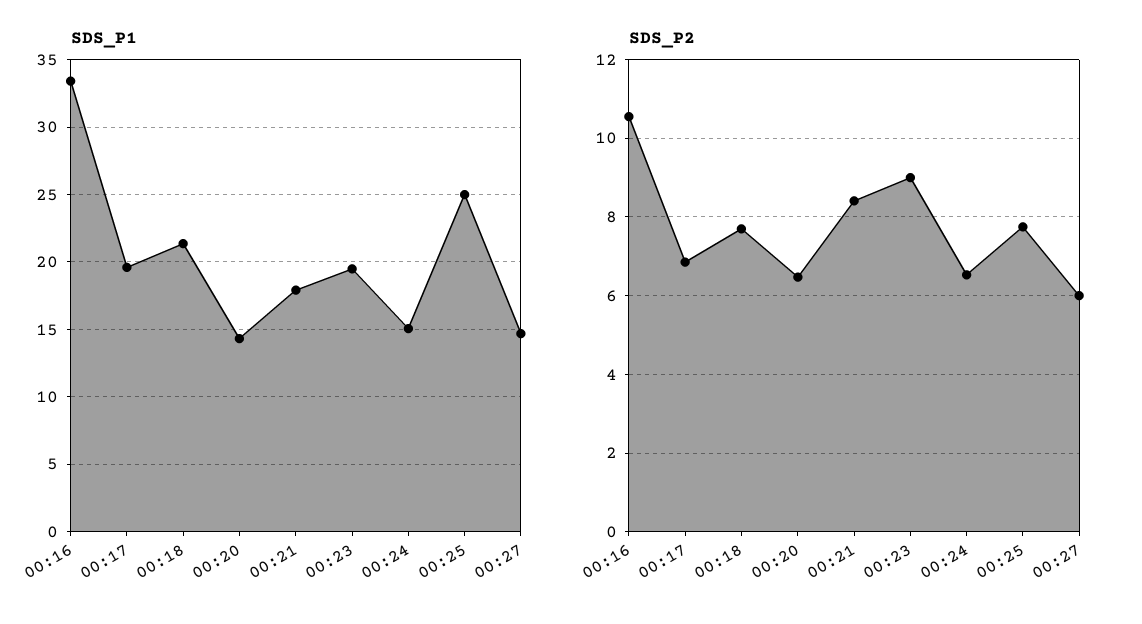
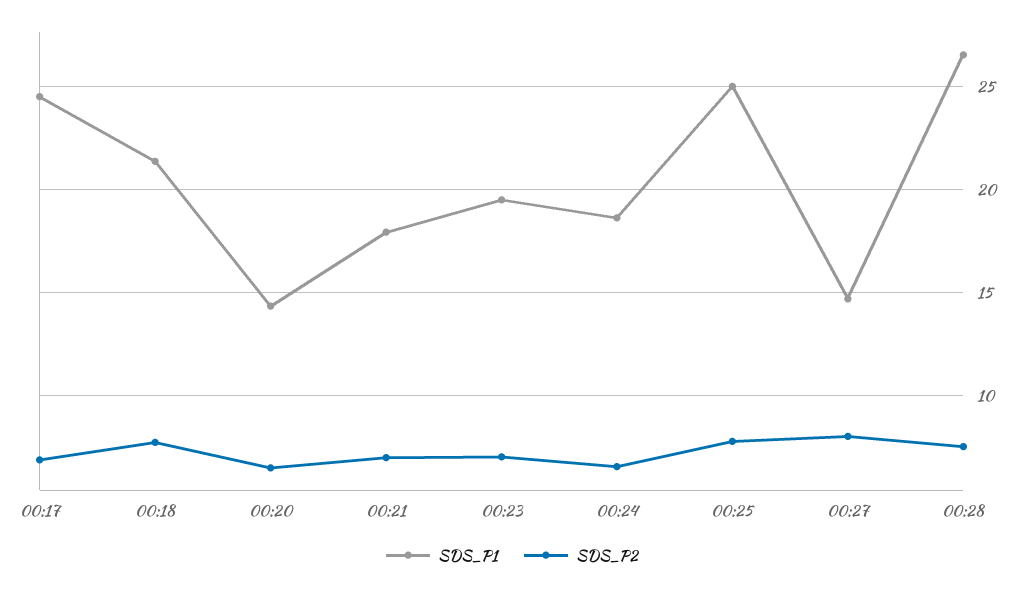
SDS_P1, 00:16: 33.5 -> none
SDS_P1, 00:17: 19.5 -> 24.5
SDS_P1, 00:24: 15 -> 18.5
SDS_P2, 00:16: 10.6 -> none
SDS_P2, 00:21: 8.4 -> 7
SDS_P2, 00:23: 9 -> 7
SDS_P2, 00:27: 6 -> 8
SDS_P1, 00:28: none -> 26.5
SDS_P2, 00:28: none -> 7.5

